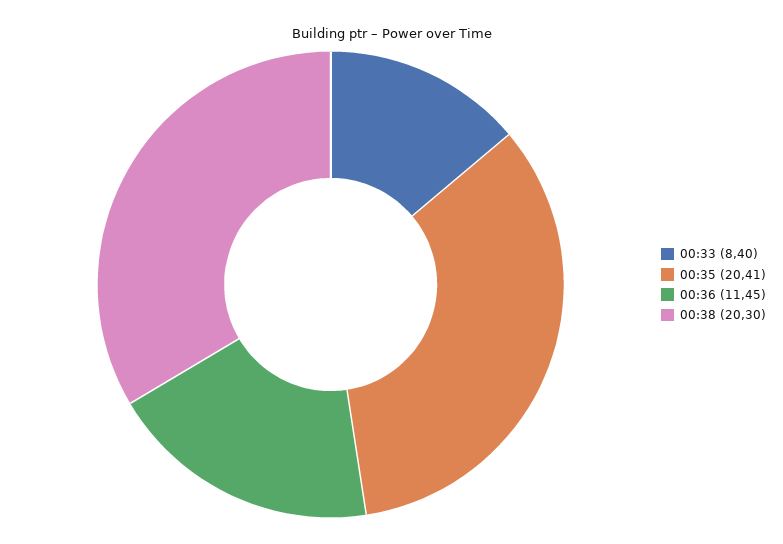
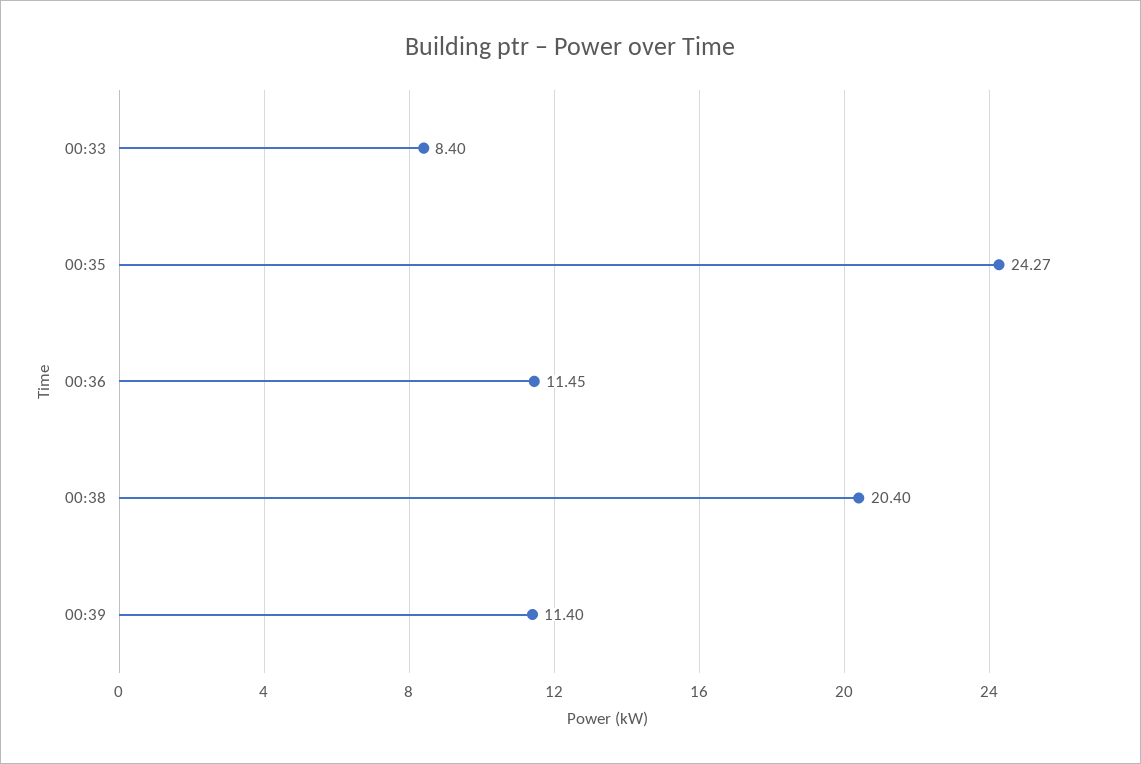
00:35: 20.41 -> 24.27
00:38: 20.3 -> 20.4
00:39: none -> 11.4

